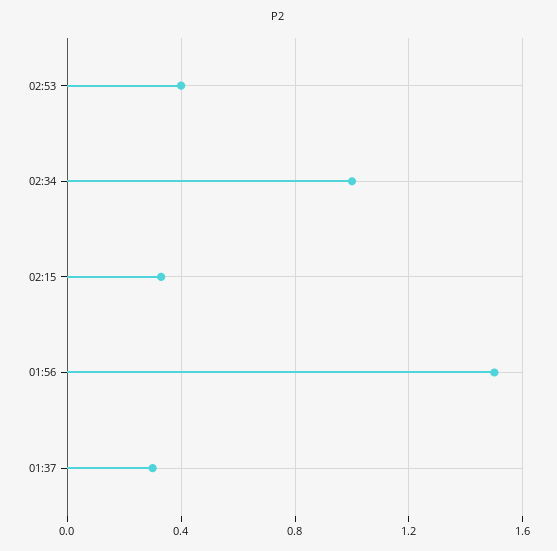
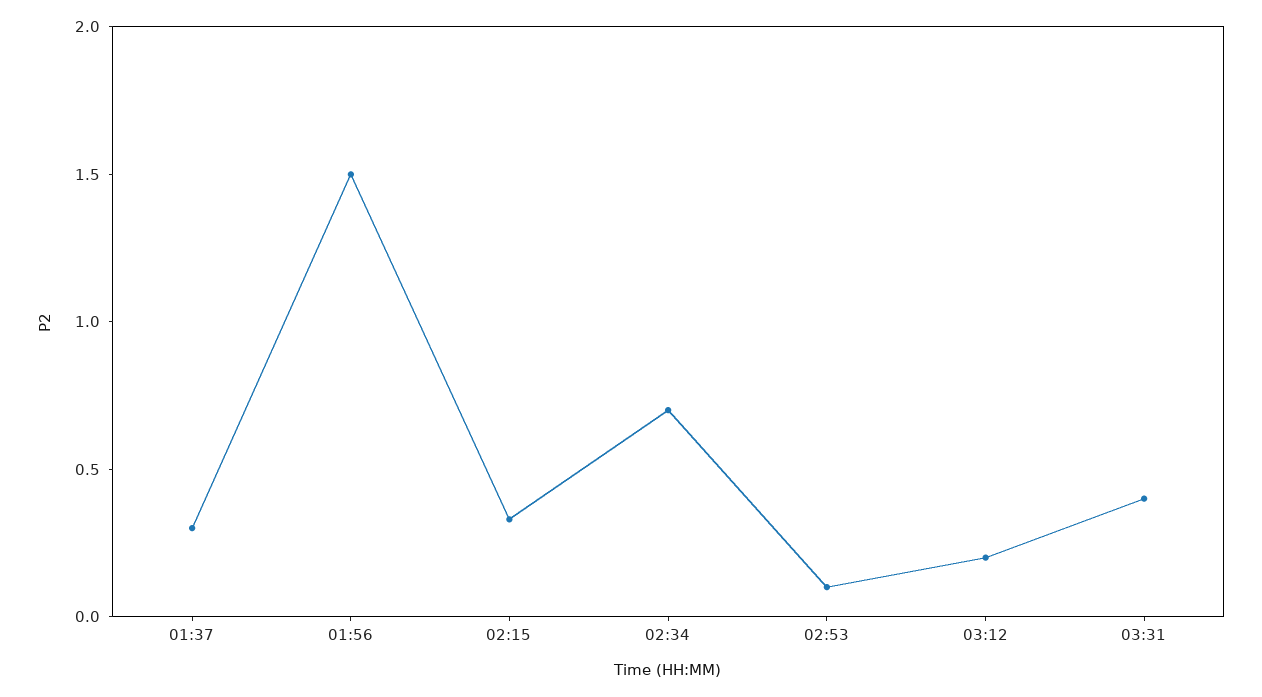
02:53: 0.4 -> 0.1
02:34: 1 -> 0.7
03:12: none -> 0.2
03:31: none -> 0.4

